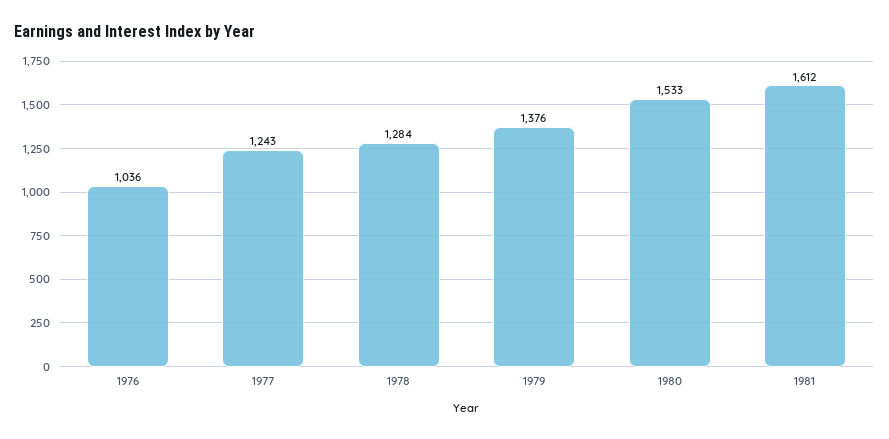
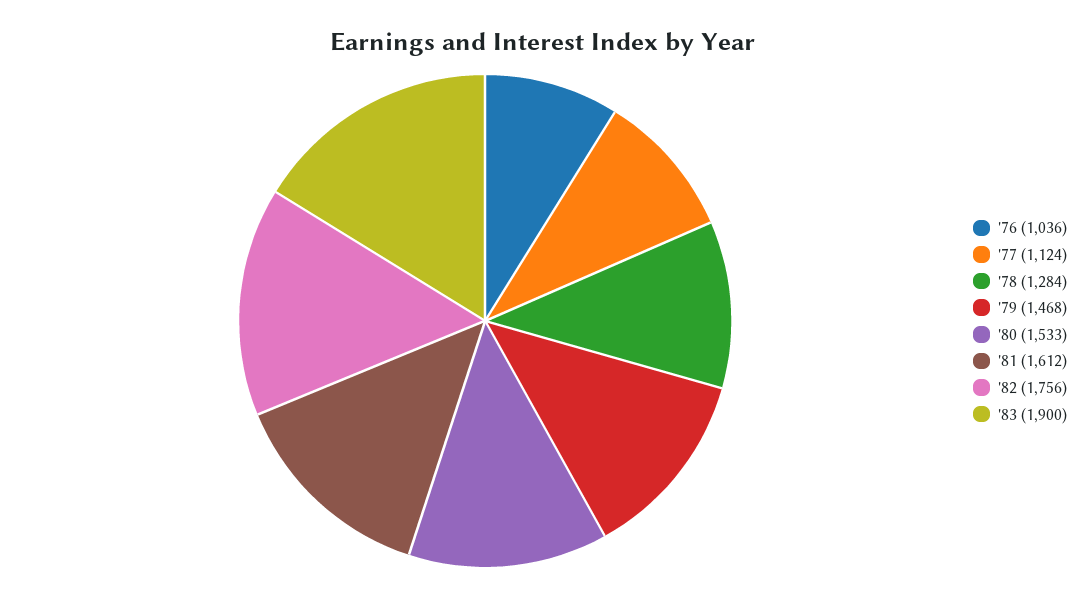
1977: 1243 -> 1124
1979: 1376 -> 1468
'82: none -> 1756
'83: none -> 1900

